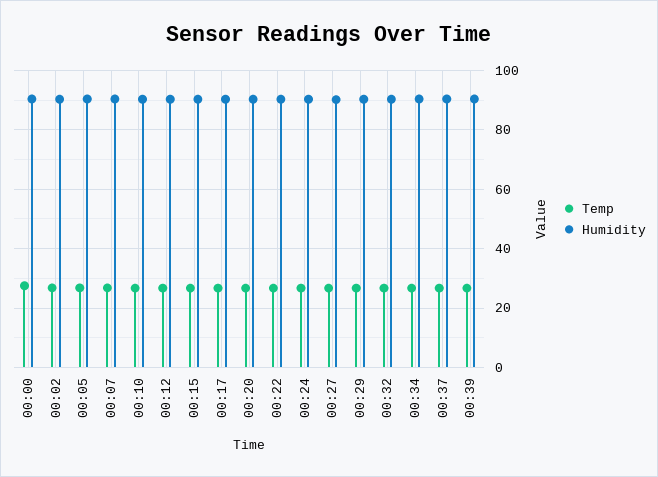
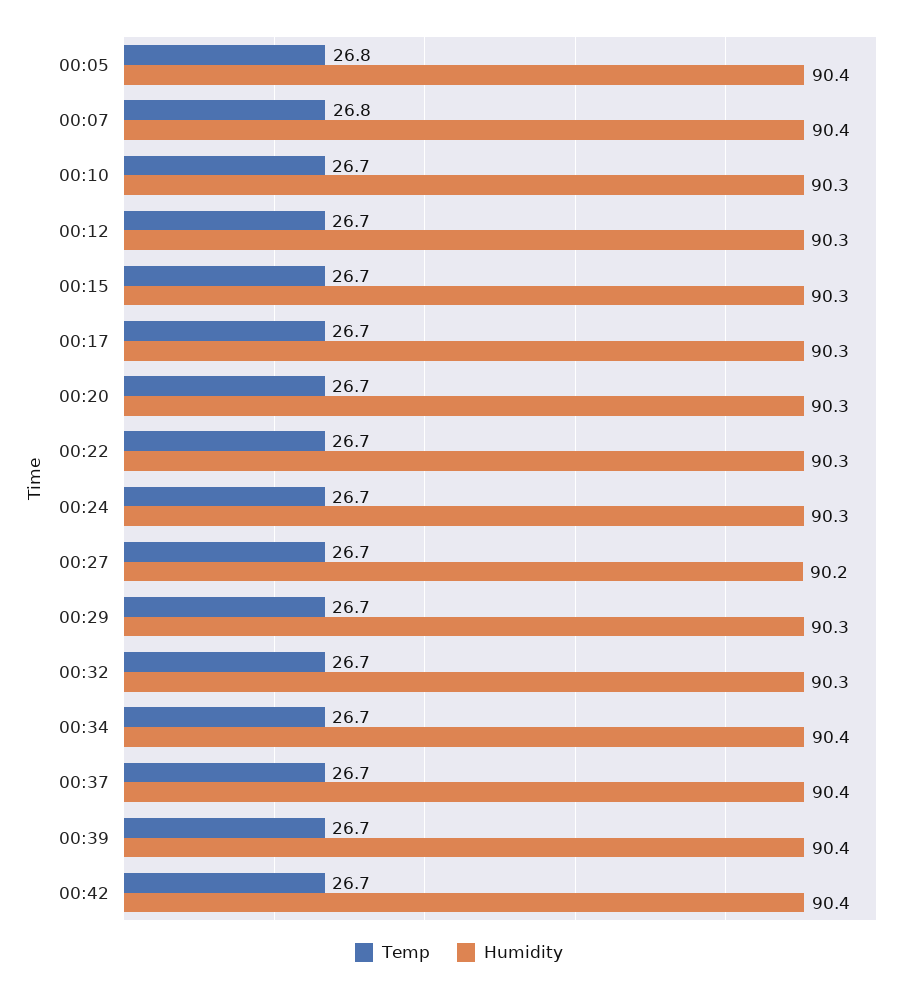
Temp, 00:00: 27.5 -> none
Humidity, 00:00: 90 -> none
Temp, 00:02: 27.5 -> none
Humidity, 00:02: 90 -> none
Temp, 00:42: none -> 26.7
Humidity, 00:42: none -> 90.4

